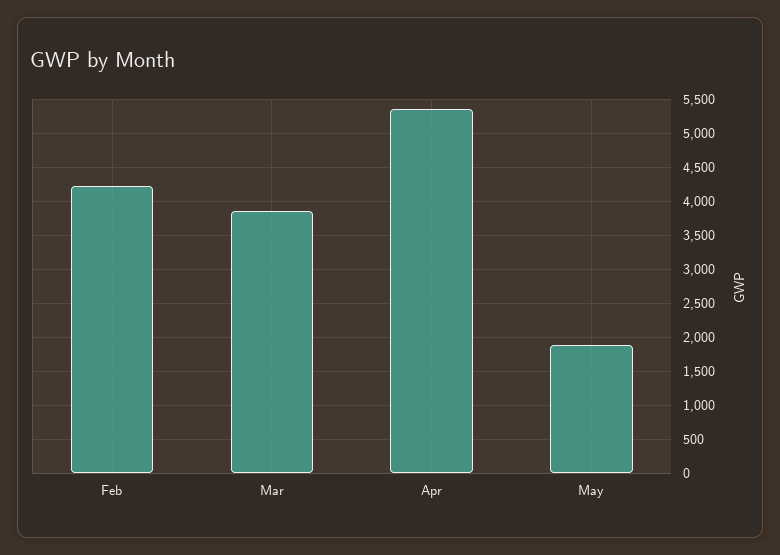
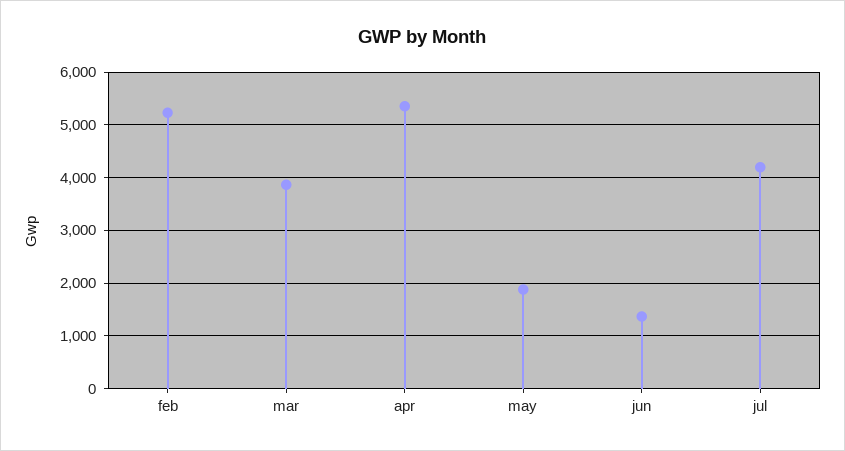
Feb: 4200 -> 5200
jun: none -> 1400
jul: none -> 4200

